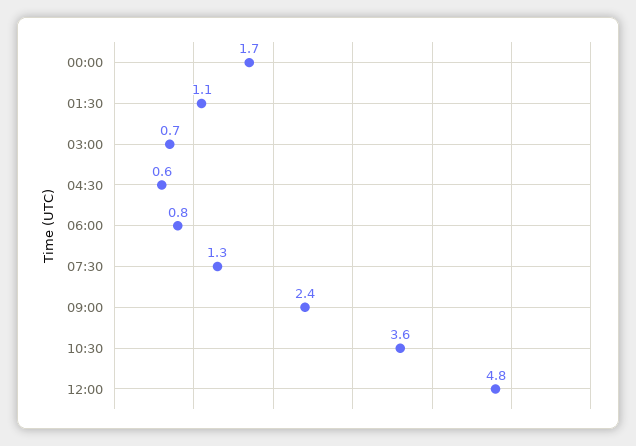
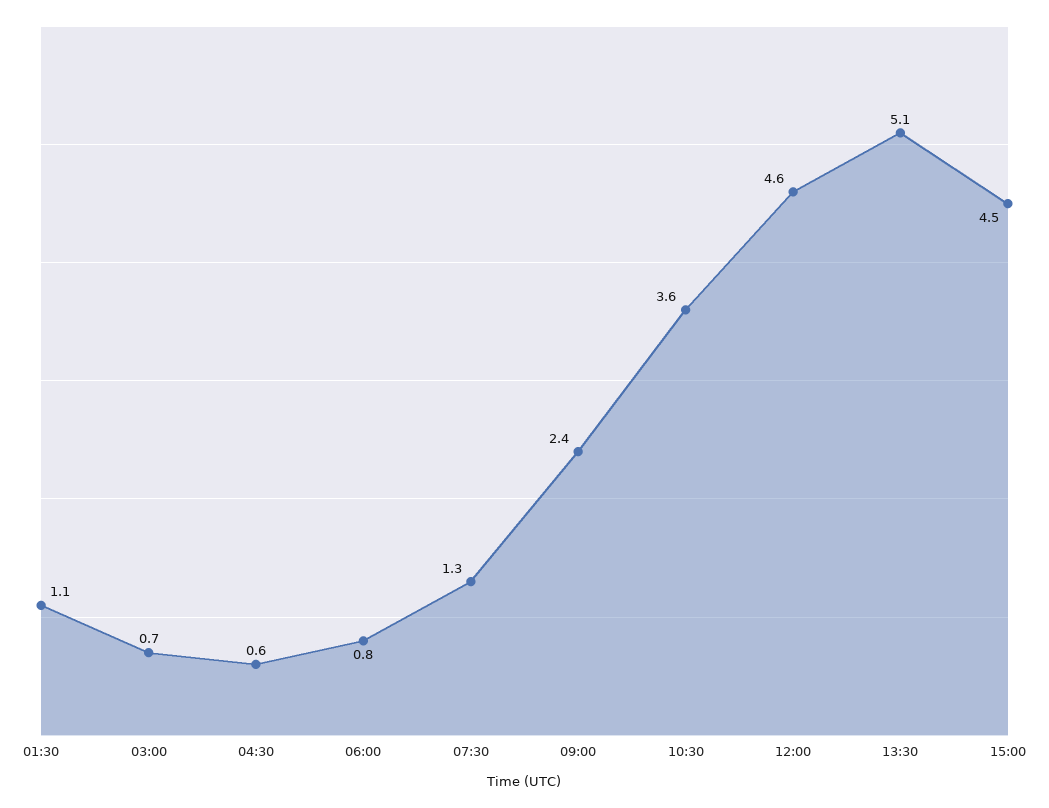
00:00: 1.7 -> none
12:00: 4.8 -> 4.6
13:30: none -> 5.1
15:00: none -> 4.5

